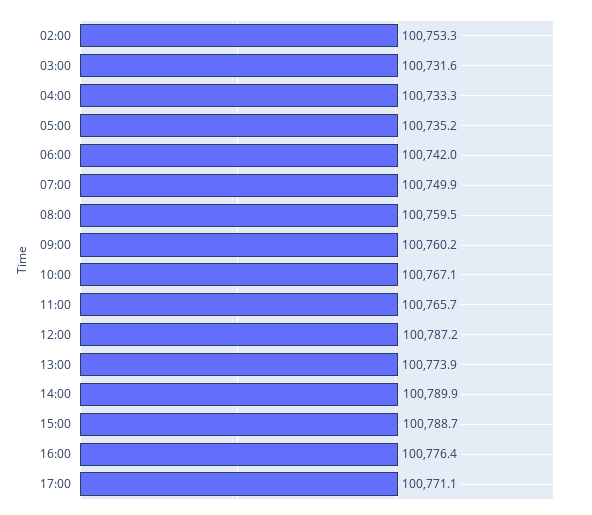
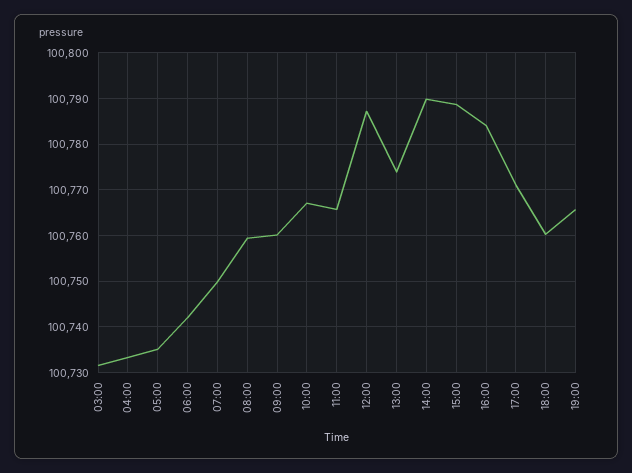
02:00: 100753.3 -> none
16:00: 100776.4 -> 100784
18:00: none -> 100760
19:00: none -> 100766

